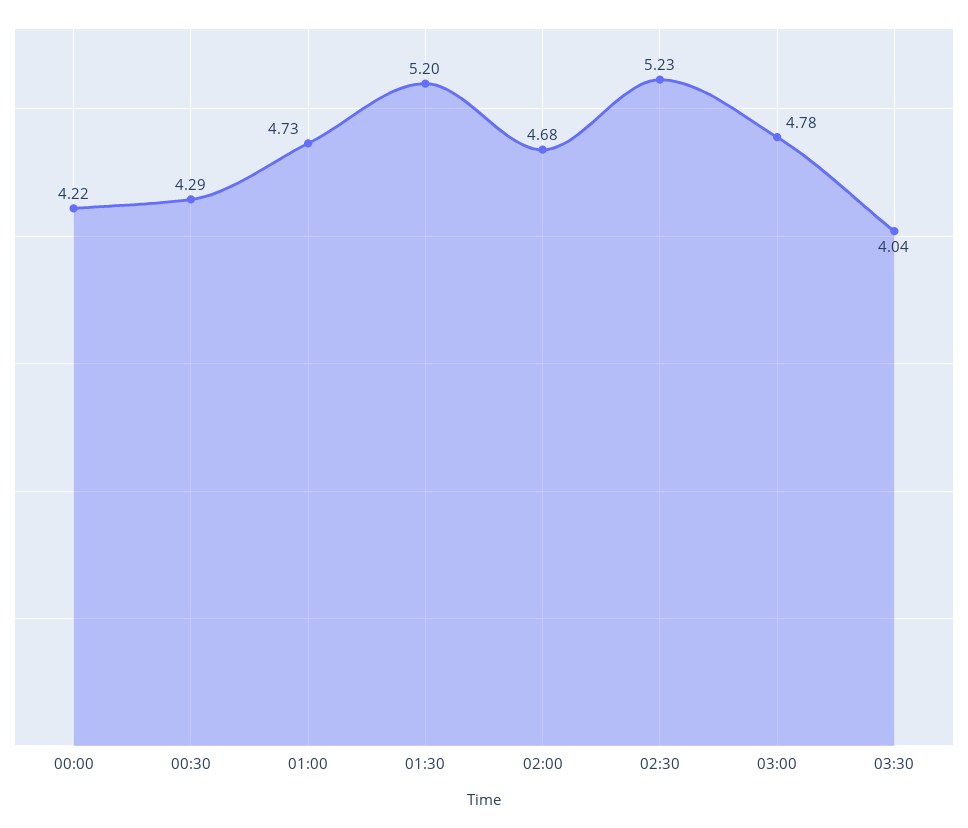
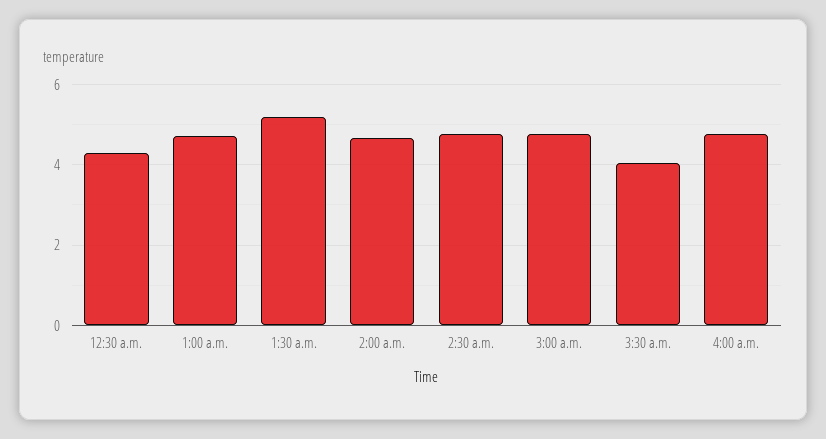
00:00: 4.22 -> none
02:30: 5.23 -> 4.8
4:00 a.m.: none -> 4.8

